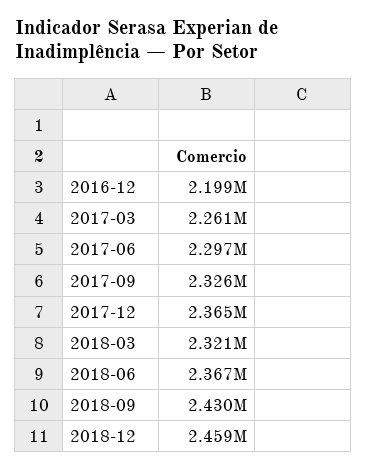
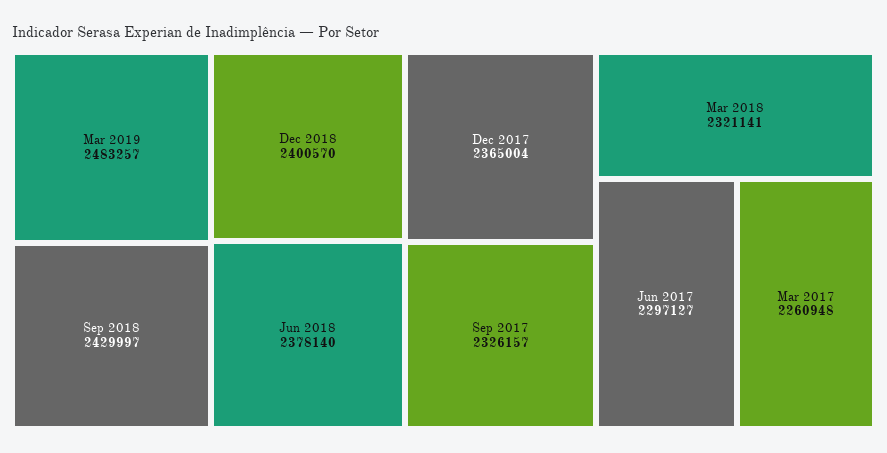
2016-12: 2199000 -> none
2018-06: 2367000 -> 2378140
2018-12: 2459000 -> 2400570
Mar 2019: none -> 2483257

